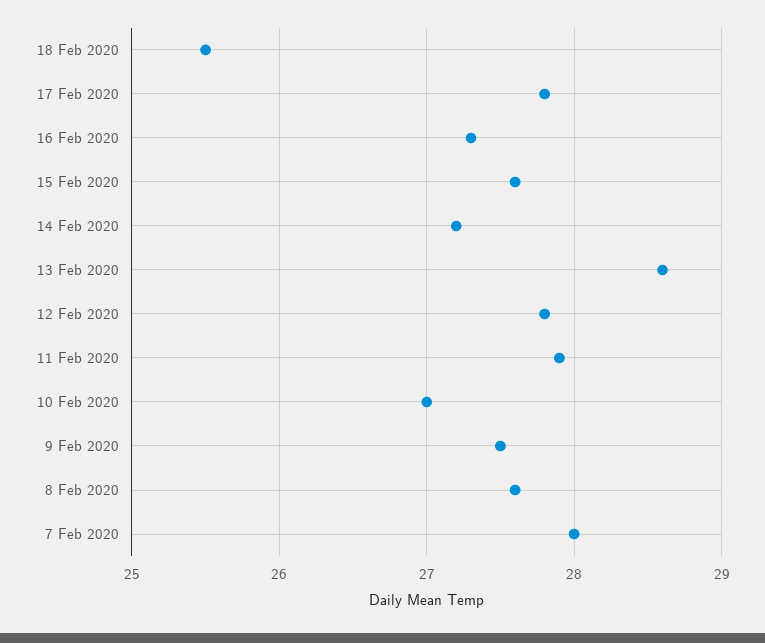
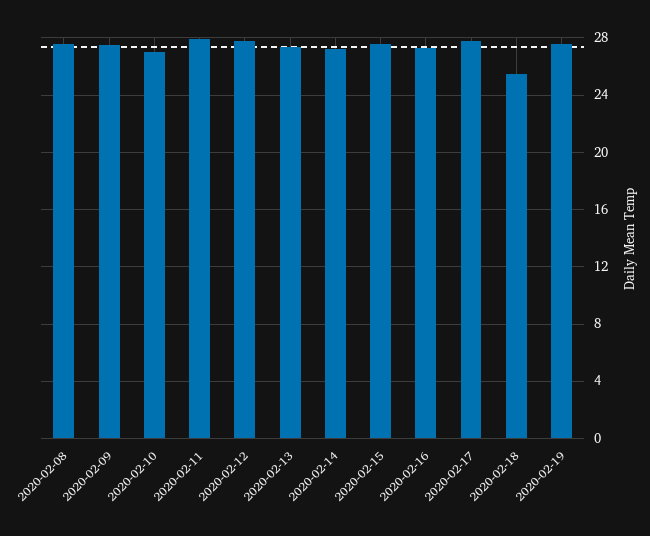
13 Feb 2020: 28.6 -> 27.5
7 Feb 2020: 28 -> none
2020-02-19: none -> 27.5

